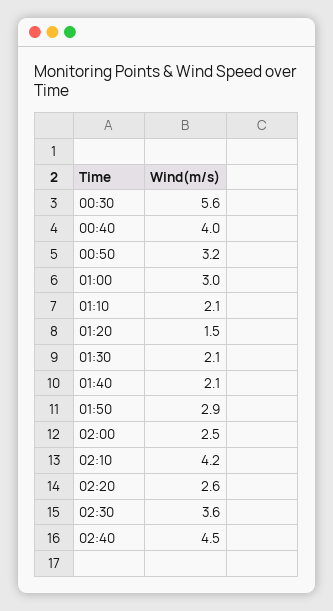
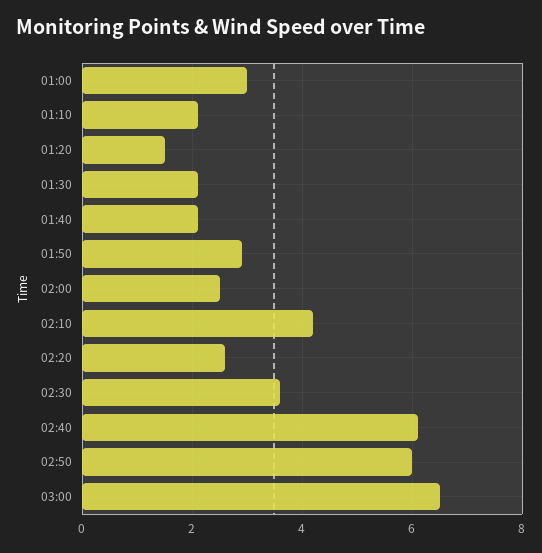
00:30: 5.6 -> none
00:40: 4 -> none
00:50: 3.2 -> none
02:40: 4.5 -> 6
02:50: none -> 6
03:00: none -> 6.5

